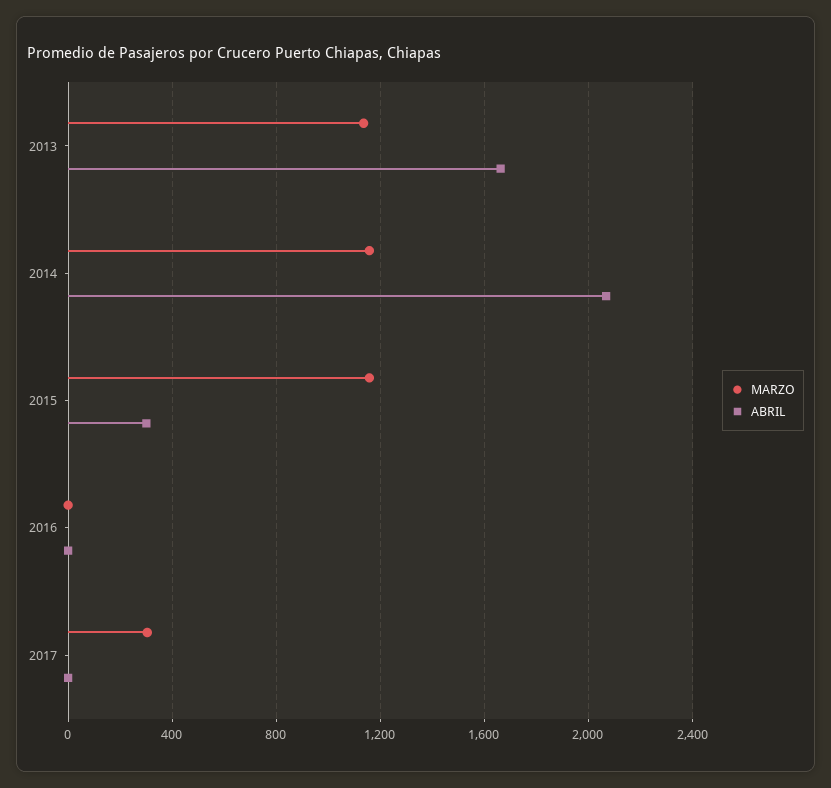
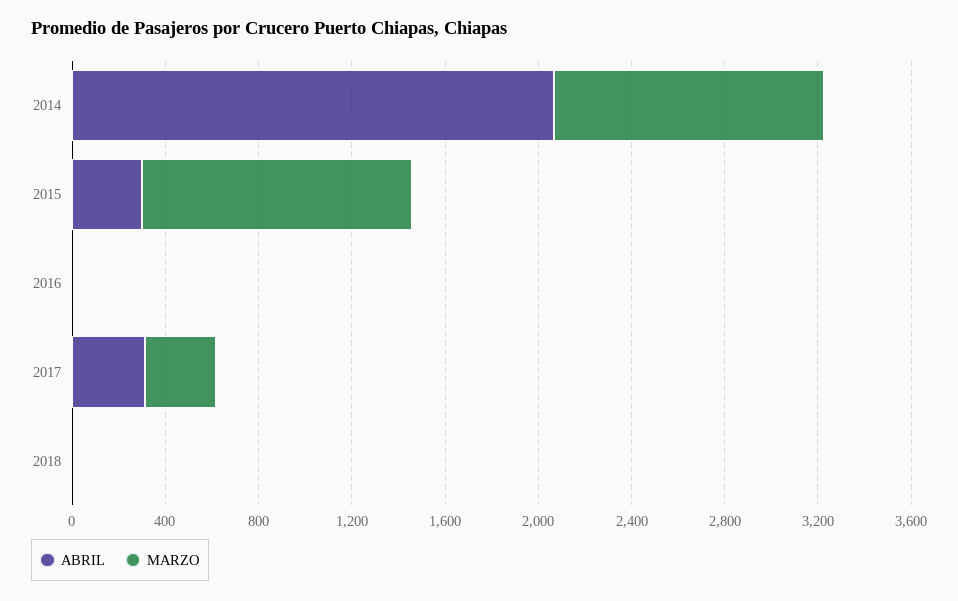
MARZO, 2013: 1150 -> none
ABRIL, 2013: 1650 -> none
ABRIL, 2017: 0 -> 300
ABRIL, 2018: none -> 0
MARZO, 2018: none -> 0

